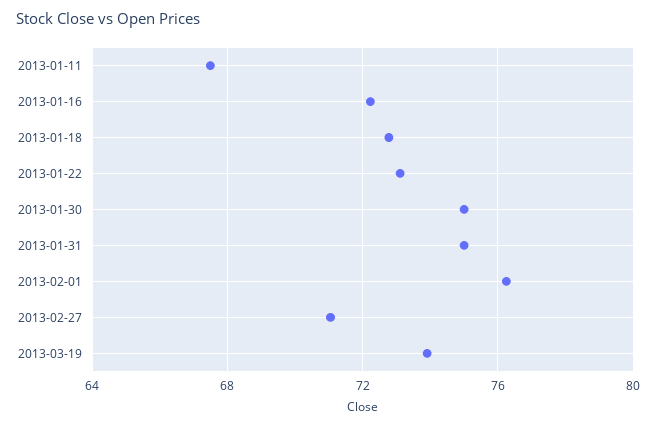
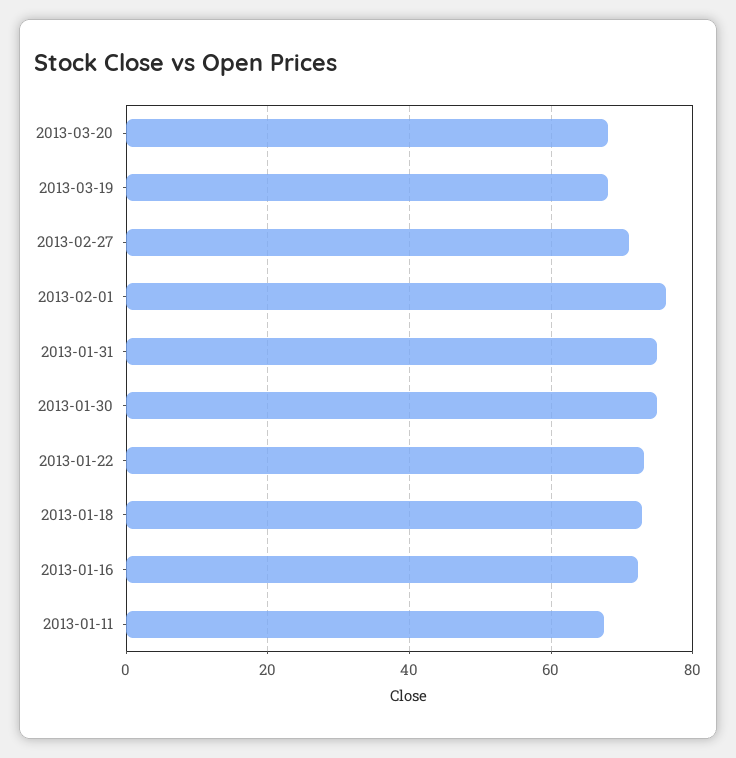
2013-03-19: 74 -> 68
2013-03-20: none -> 68

